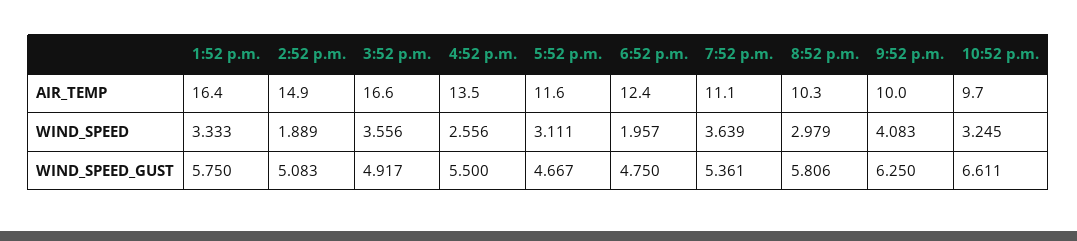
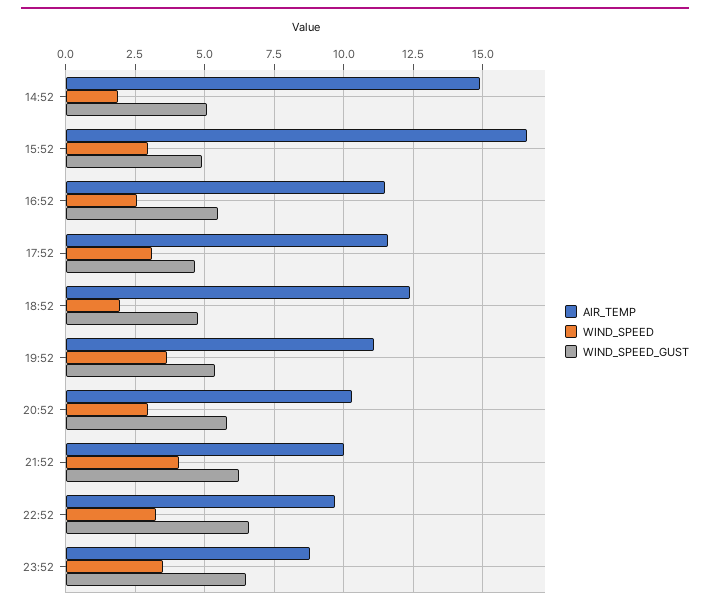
AIR_TEMP, 1:52 p.m.: 16.4 -> none
AIR_TEMP, 4:52 p.m.: 13.5 -> 11.5
WIND_SPEED, 1:52 p.m.: 3.333 -> none
WIND_SPEED, 3:52 p.m.: 3.556 -> 3
WIND_SPEED_GUST, 1:52 p.m.: 5.75 -> none
AIR_TEMP, 23:52: none -> 8.75
WIND_SPEED, 23:52: none -> 3.5
WIND_SPEED_GUST, 23:52: none -> 6.5

